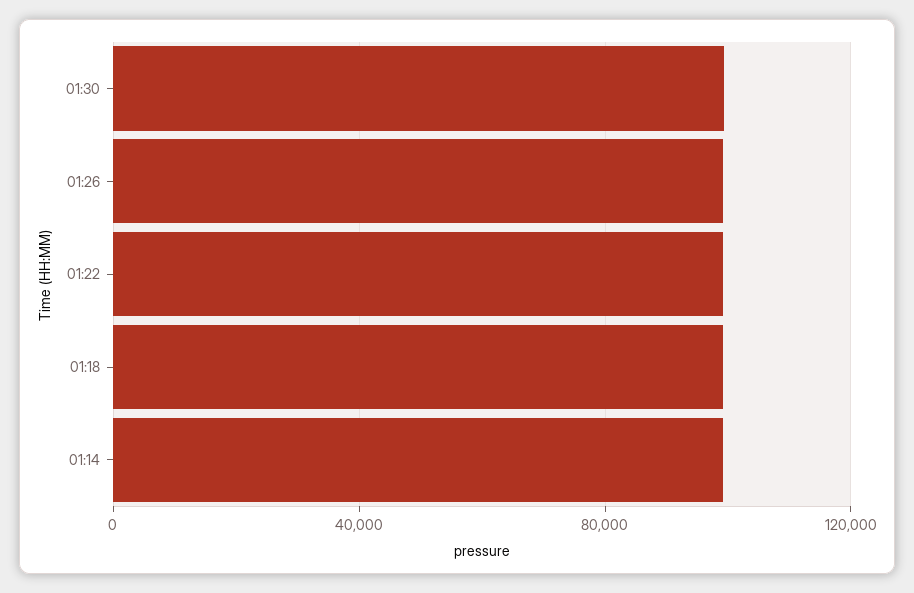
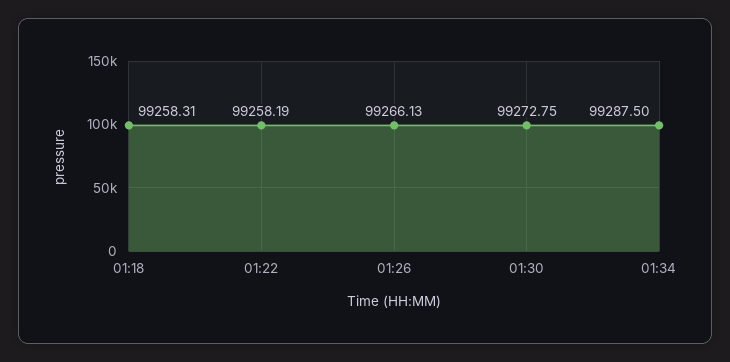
01:14: 100000 -> none
01:34: none -> 99287.5

